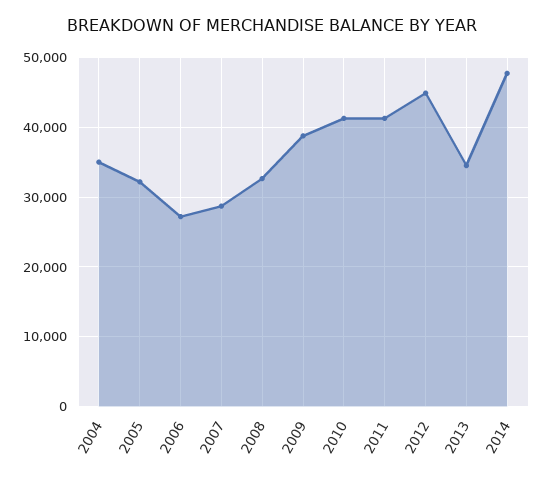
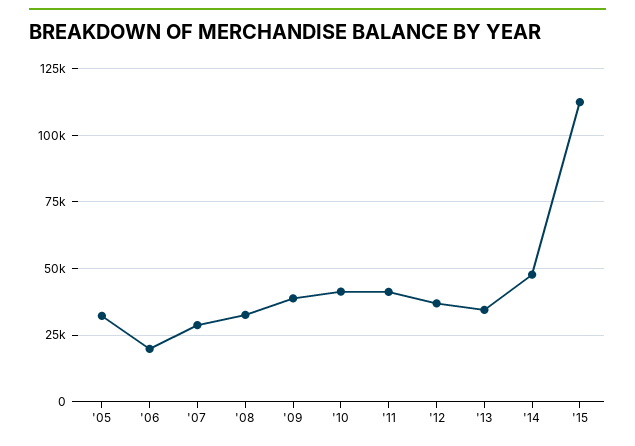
2004: 35000 -> none
2006: 27000 -> 20000
2012: 45000 -> 37500
'15: none -> 112500

